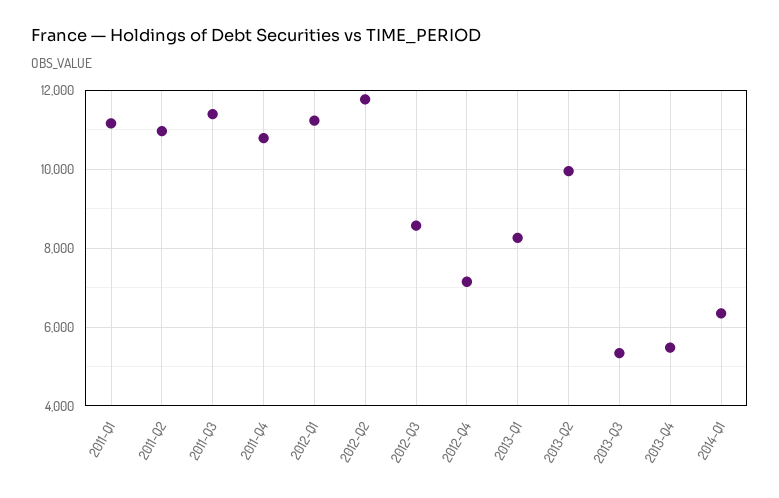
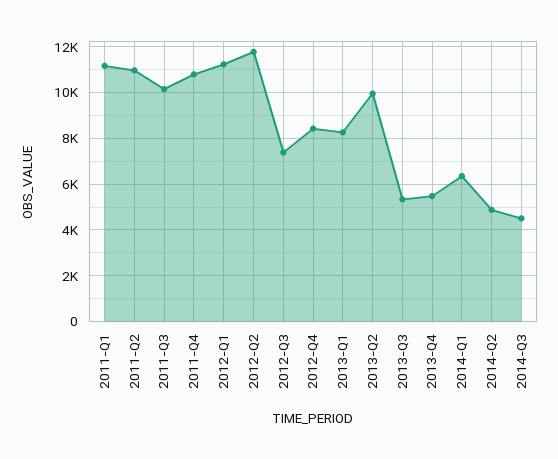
2011-Q3: 11400 -> 10000
2012-Q3: 8600 -> 7500
2012-Q4: 7200 -> 8500
2014-Q2: none -> 5000
2014-Q3: none -> 4500

